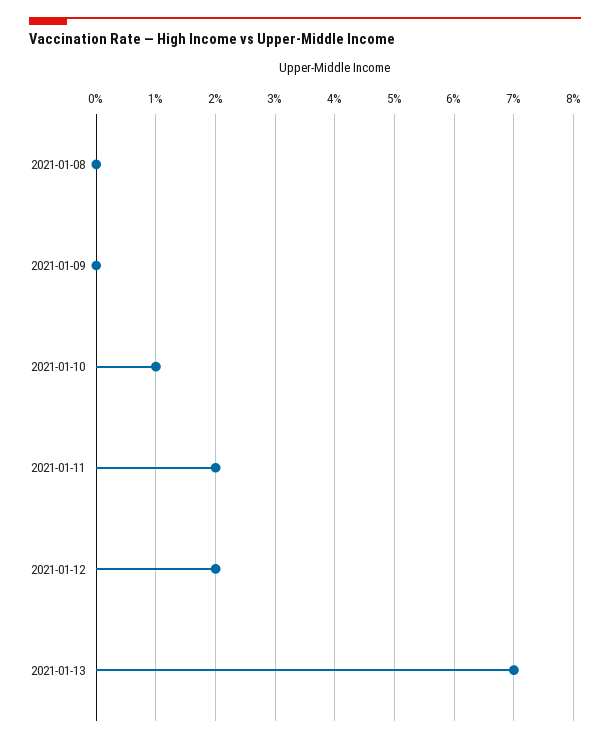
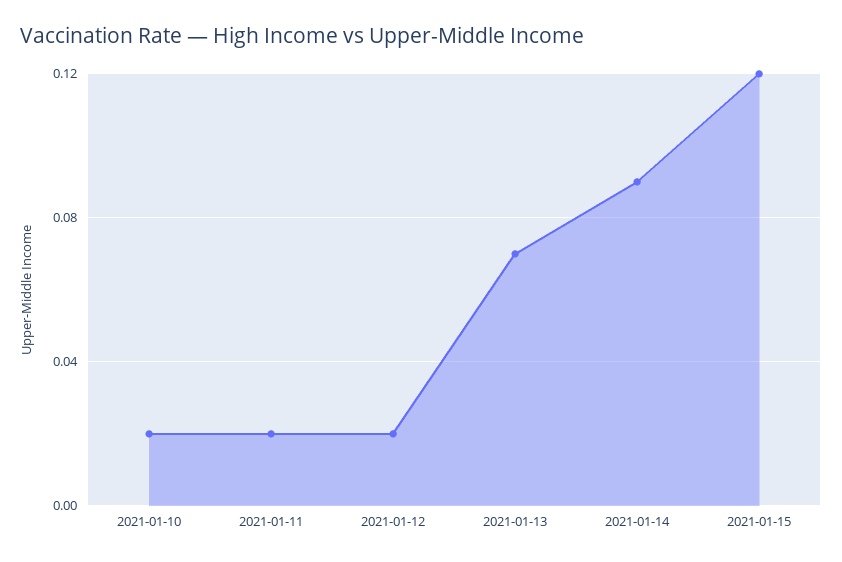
2021-01-08: 0 -> none
2021-01-09: 0 -> none
2021-01-10: 0.01 -> 0.02
2021-01-14: none -> 0.09
2021-01-15: none -> 0.12

